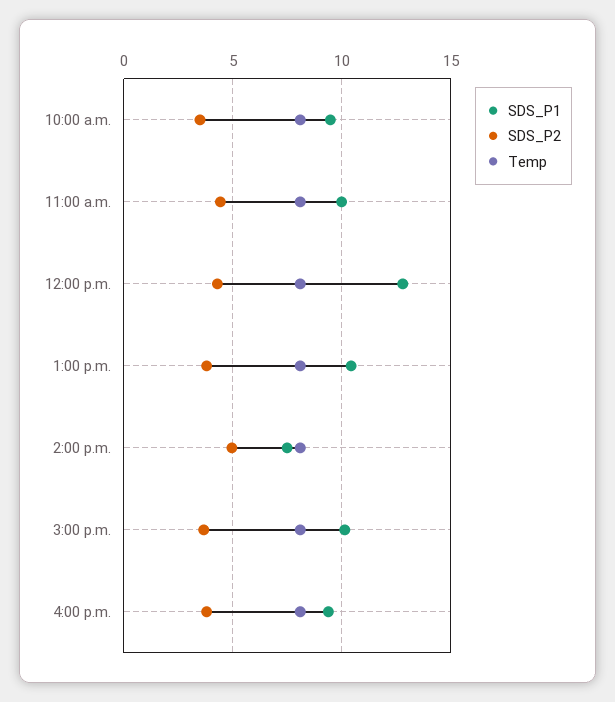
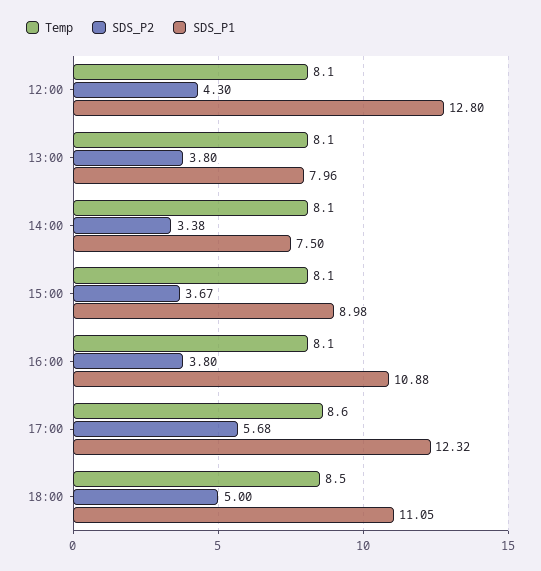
SDS_P1, 10:00 a.m.: 9.5 -> none
SDS_P2, 10:00 a.m.: 3.5 -> none
Temp, 10:00 a.m.: 8 -> none
SDS_P1, 11:00 a.m.: 10 -> none
SDS_P2, 11:00 a.m.: 4.5 -> none
Temp, 11:00 a.m.: 8 -> none
SDS_P1, 1:00 p.m.: 10.5 -> 7.96
SDS_P2, 2:00 p.m.: 5 -> 3.38
SDS_P1, 3:00 p.m.: 10 -> 8.98
SDS_P1, 4:00 p.m.: 9.5 -> 10.88
Temp, 17:00: none -> 8.6
SDS_P2, 17:00: none -> 5.68
SDS_P1, 17:00: none -> 12.32
Temp, 18:00: none -> 8.5
SDS_P2, 18:00: none -> 5
SDS_P1, 18:00: none -> 11.05

